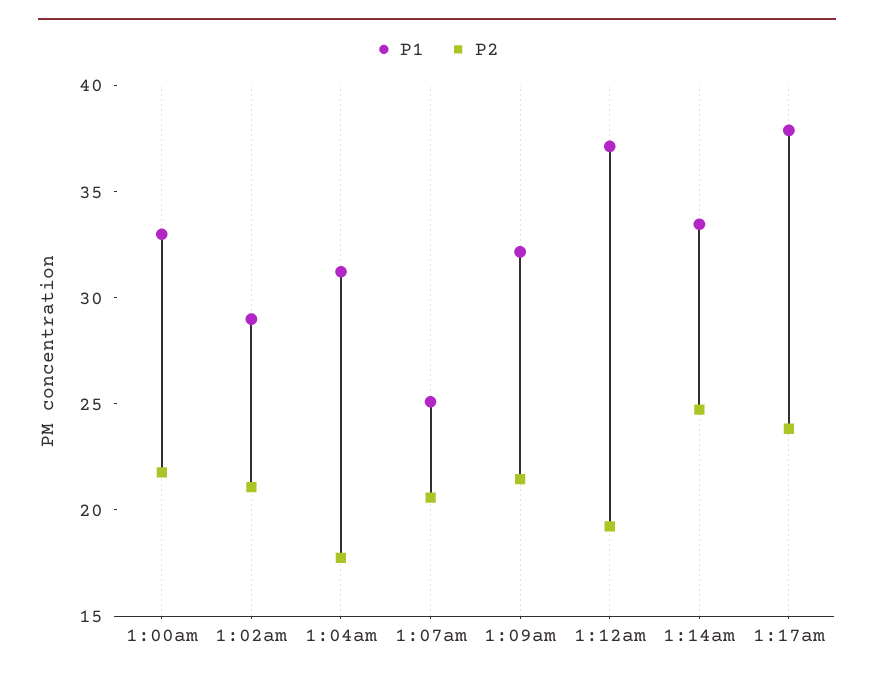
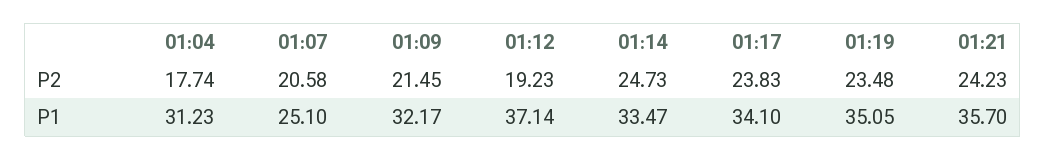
P1, 1:00am: 33 -> none
P2, 1:00am: 22 -> none
P1, 1:02am: 29 -> none
P2, 1:02am: 21 -> none
P1, 1:17am: 38 -> 34.1
P2, 01:19: none -> 23.48
P2, 01:21: none -> 24.23
P1, 01:19: none -> 35.05
P1, 01:21: none -> 35.7

